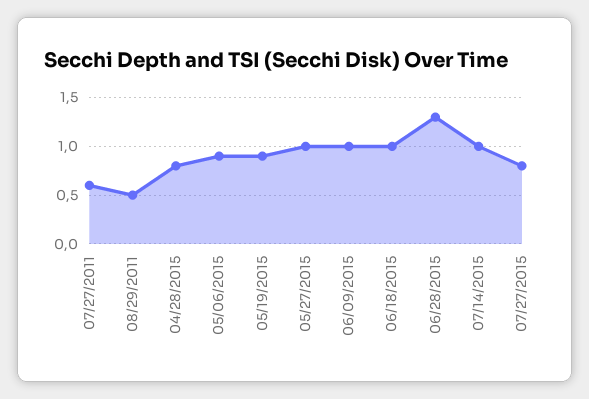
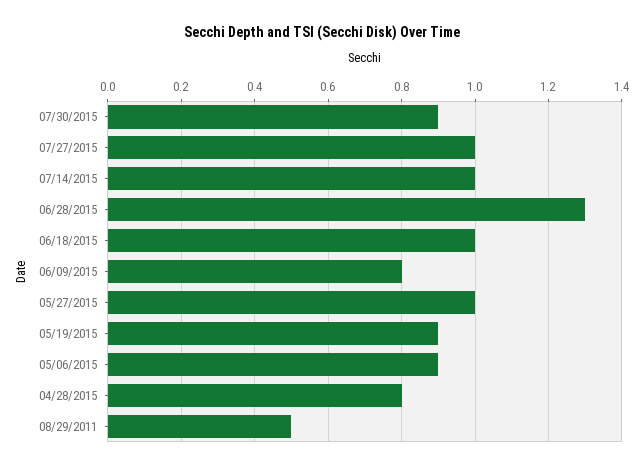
07/27/2011: 0.6 -> none
06/09/2015: 1 -> 0.8
07/27/2015: 0.8 -> 1
07/30/2015: none -> 0.9

